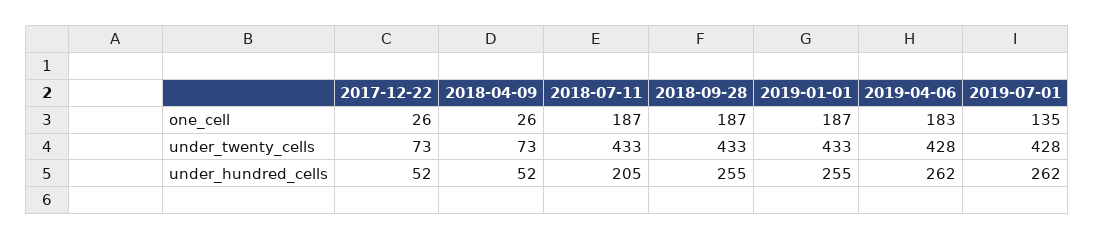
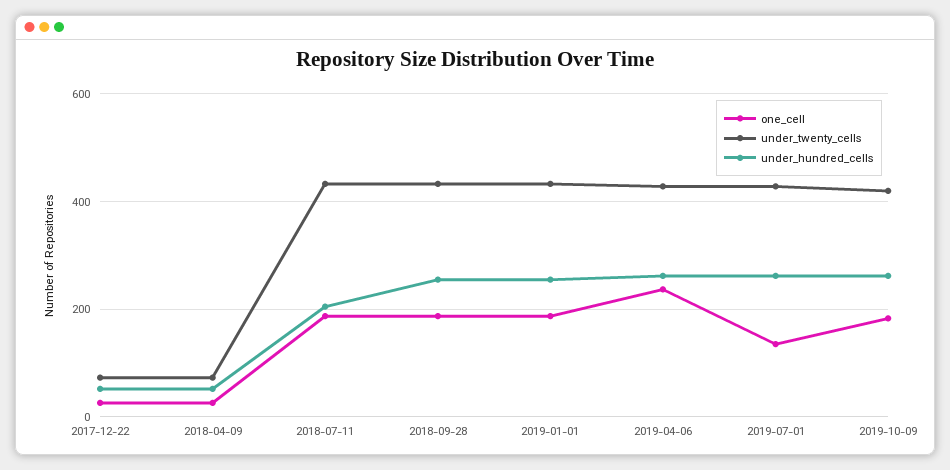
one_cell, 2019-04-06: 183 -> 240
one_cell, 2019-10-09: none -> 180
under_twenty_cells, 2019-10-09: none -> 420
under_hundred_cells, 2019-10-09: none -> 260

